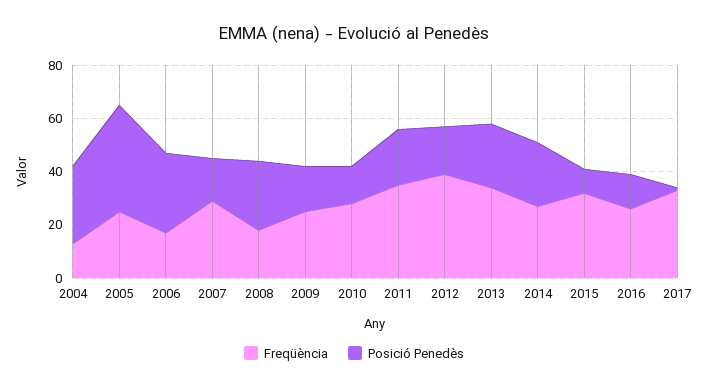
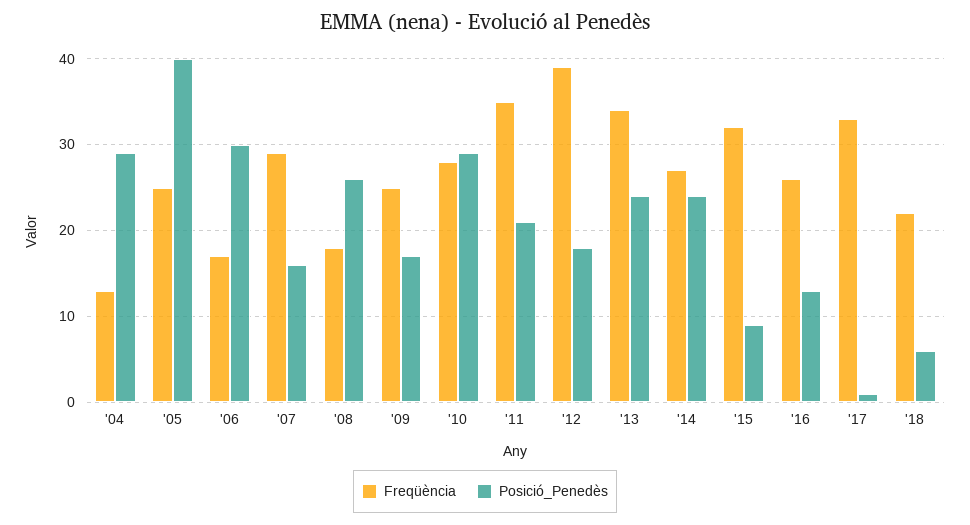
Posició Penedès, 2010: 15 -> 29
Freqüència, '18: none -> 22
Posició Penedès, '18: none -> 6

